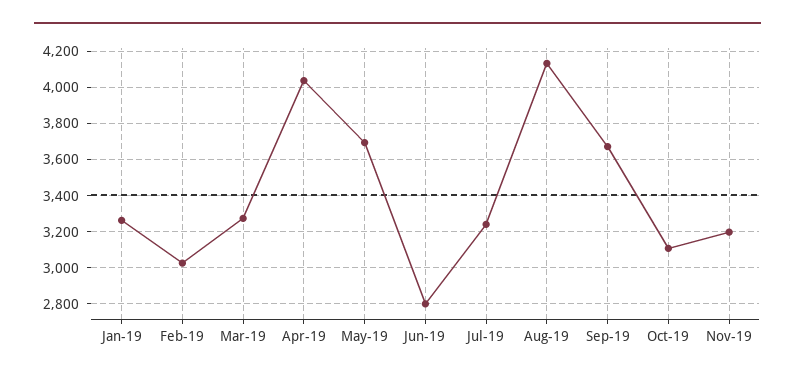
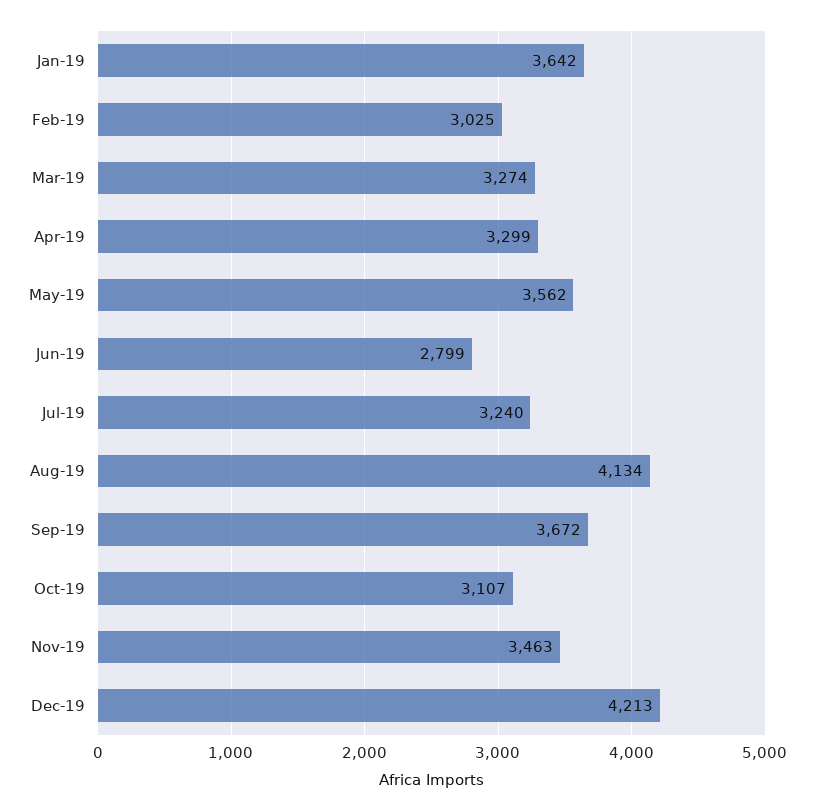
Jan-19: 3250 -> 3642
Apr-19: 4050 -> 3299
May-19: 3700 -> 3562
Nov-19: 3200 -> 3463
Dec-19: none -> 4213

